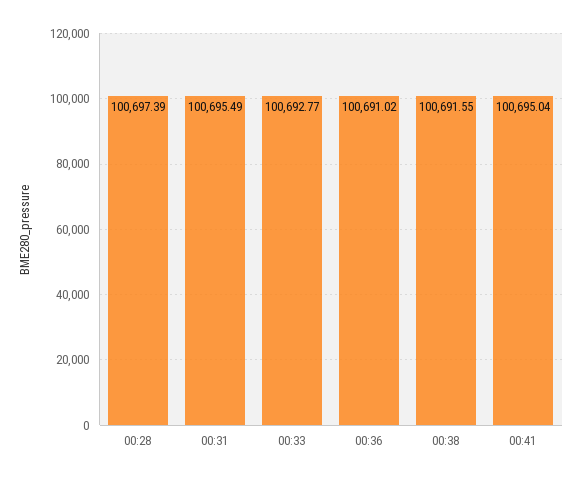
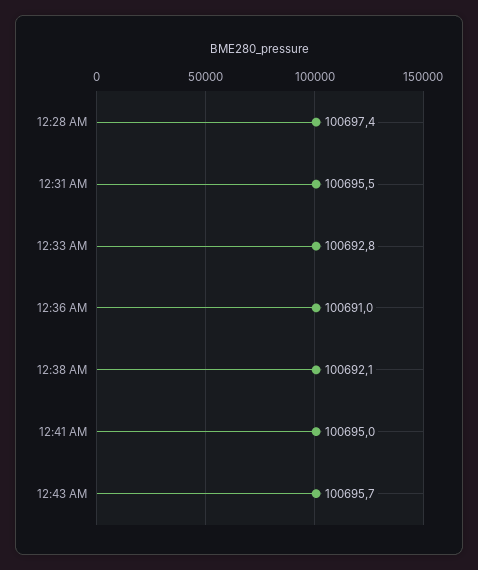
00:38: 100691.55 -> 100692.1
12:43 AM: none -> 100695.7

